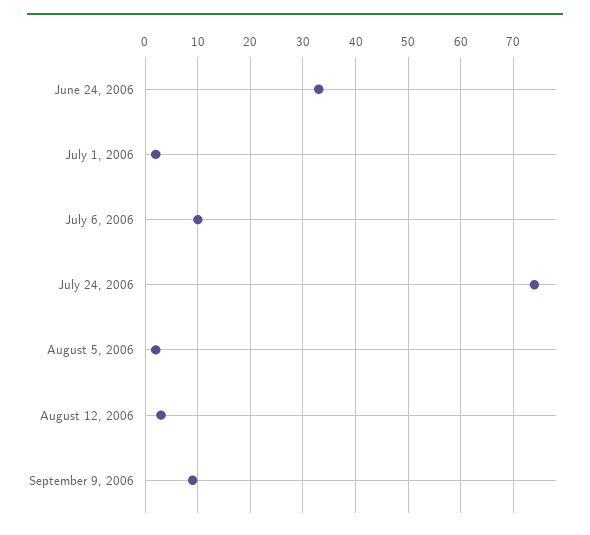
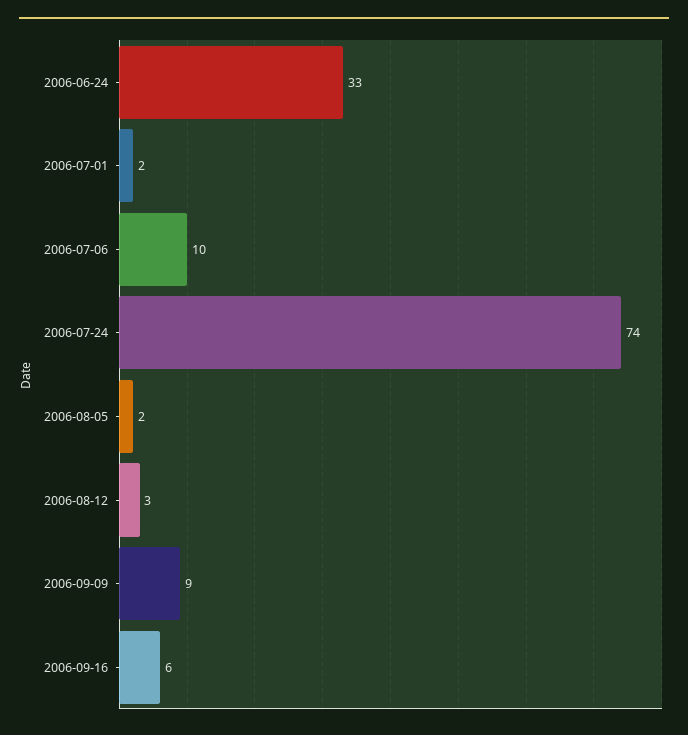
2006-09-16: none -> 6

